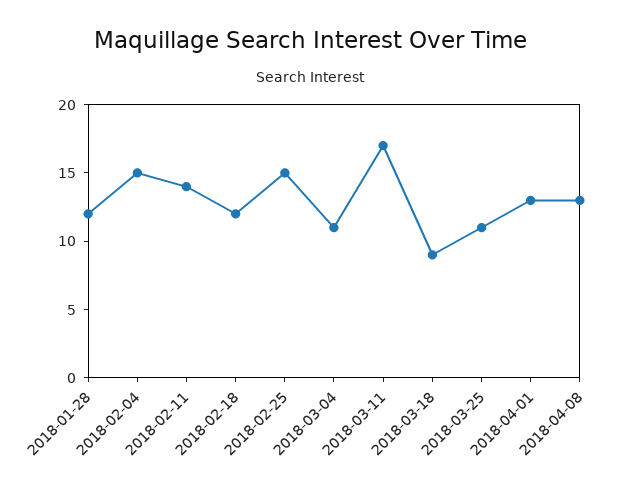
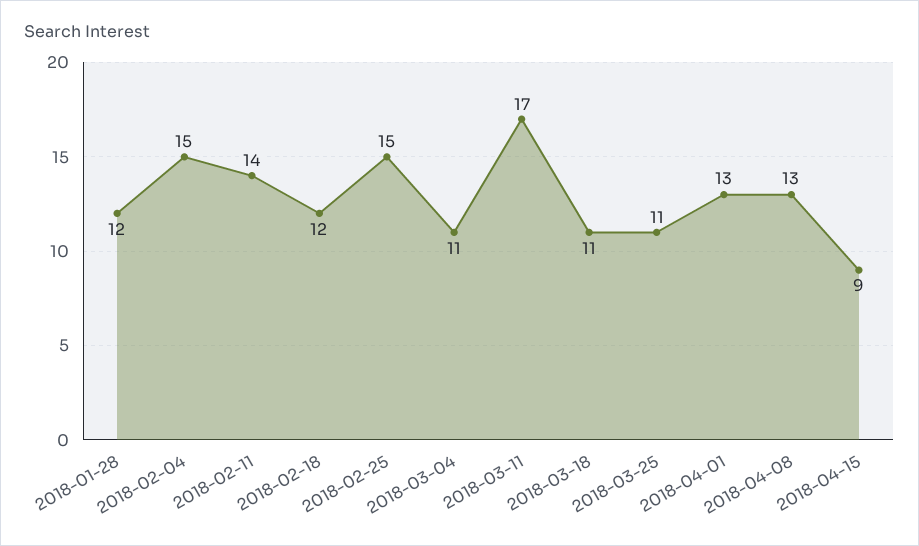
2018-03-18: 9 -> 11
2018-04-15: none -> 9

